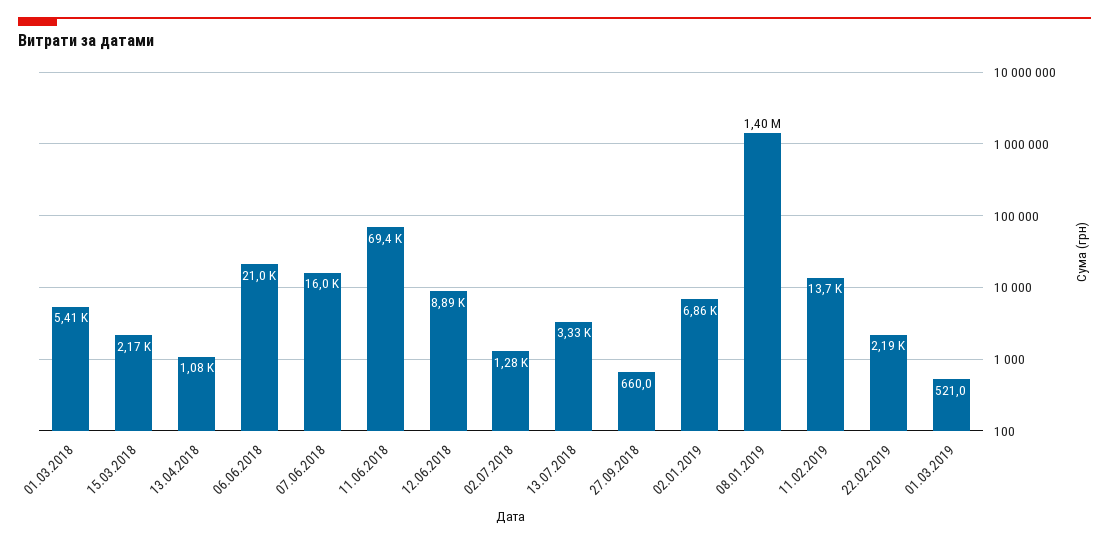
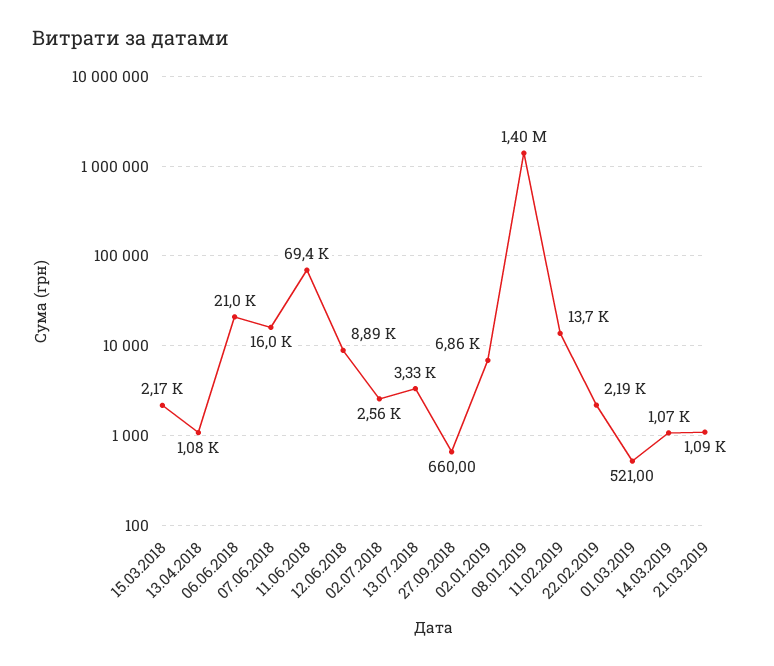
01.03.2018: 5410 -> none
02.07.2018: 1280 -> 2560
14.03.2019: none -> 1070
21.03.2019: none -> 1090

